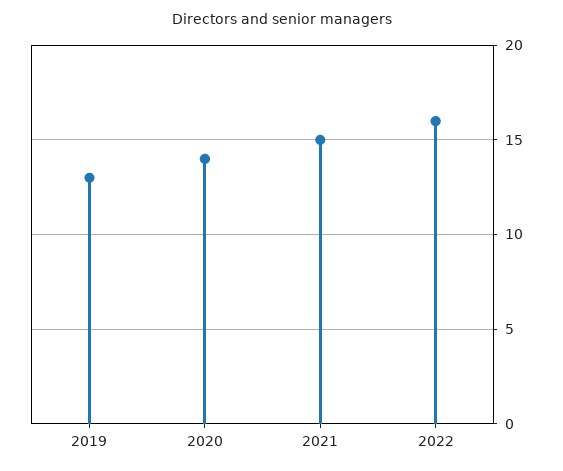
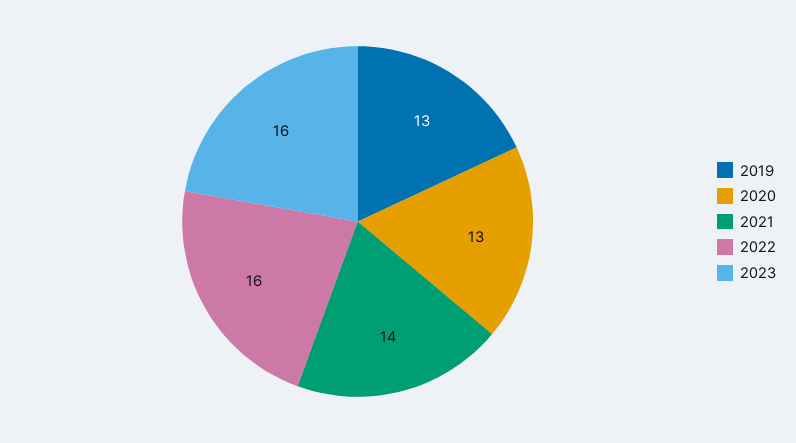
2020: 14 -> 13
2021: 15 -> 14
2023: none -> 16

